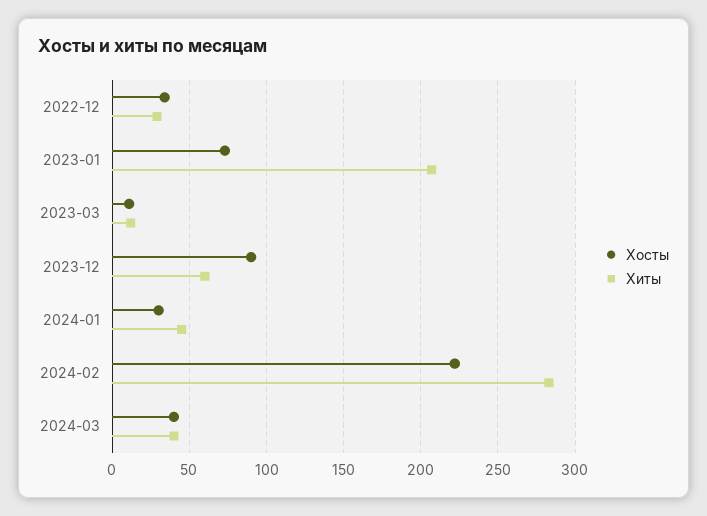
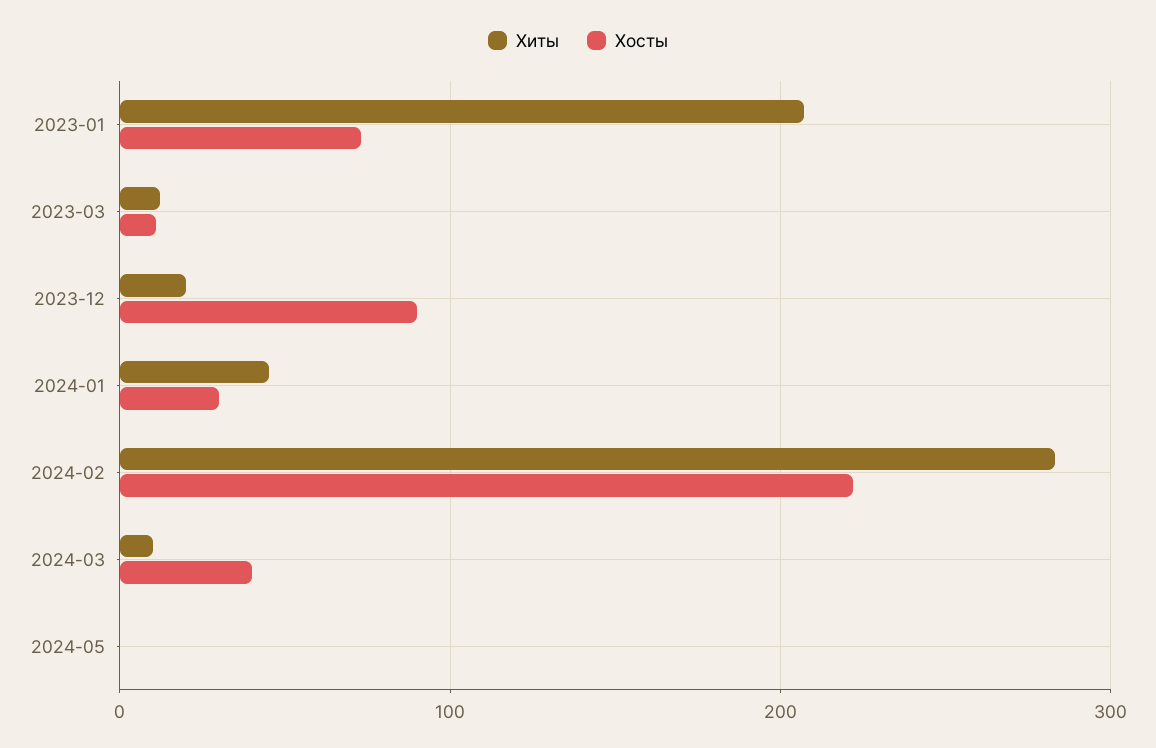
Хосты, 2022-12: 35 -> none
Хиты, 2022-12: 30 -> none
Хиты, 2023-12: 60 -> 20
Хиты, 2024-03: 40 -> 10
Хиты, 2024-05: none -> 0
Хосты, 2024-05: none -> 0

